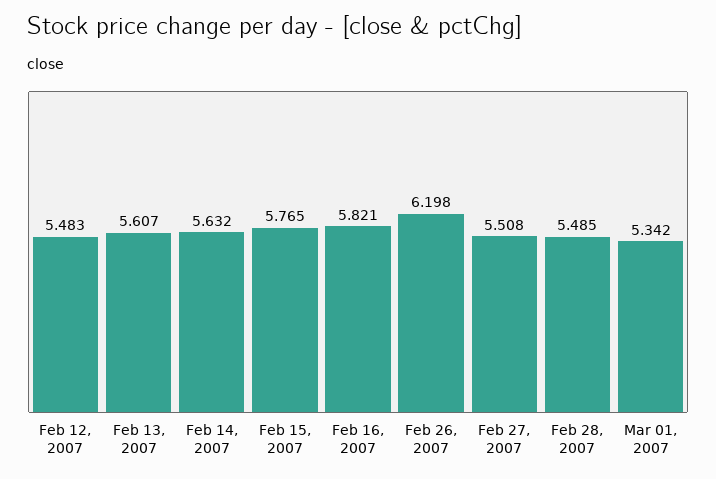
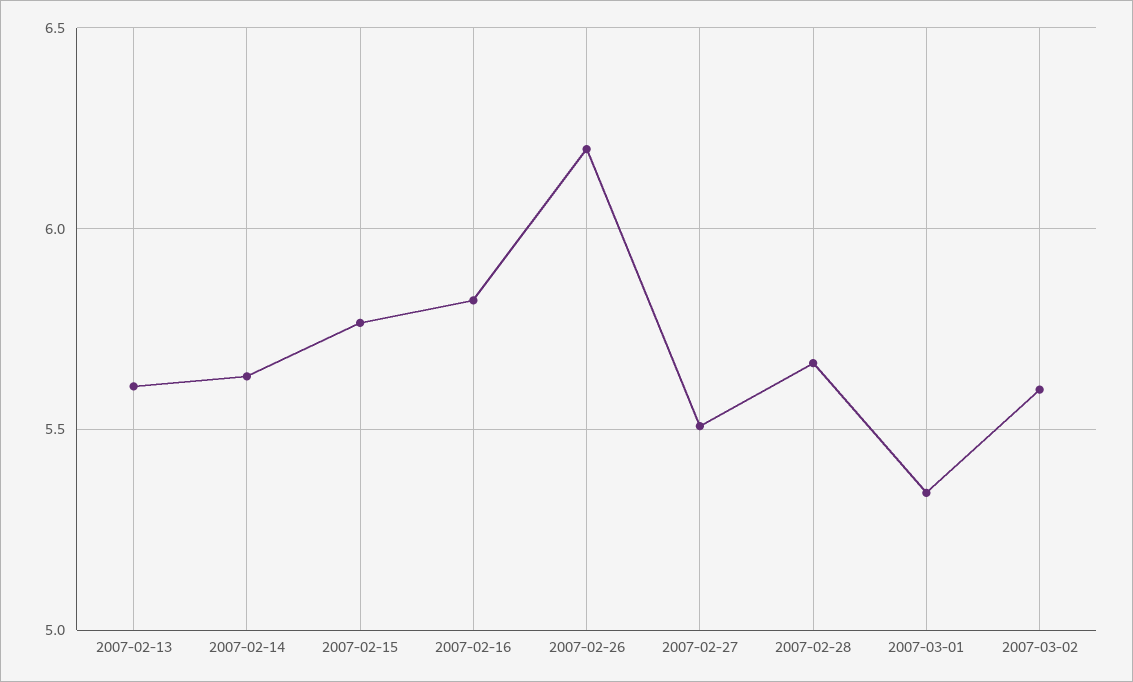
Feb 12, 2007: 5.483 -> none
Feb 28, 2007: 5.485 -> 5.65
2007-03-02: none -> 5.6

